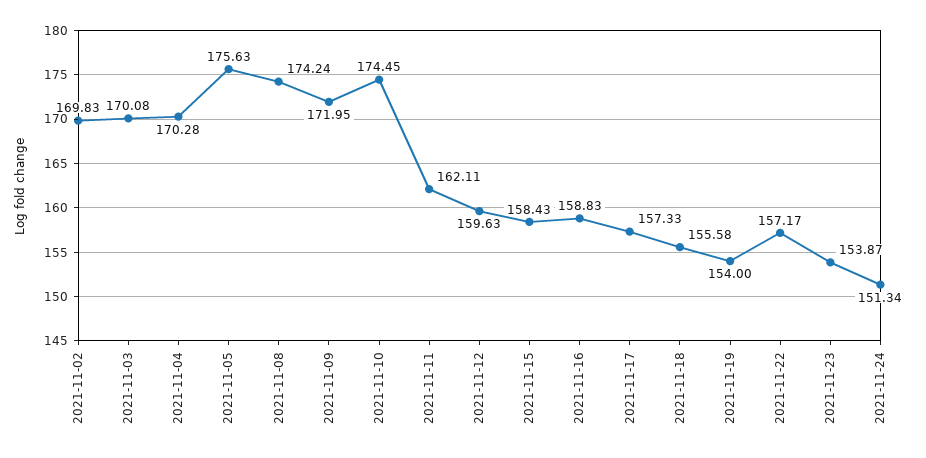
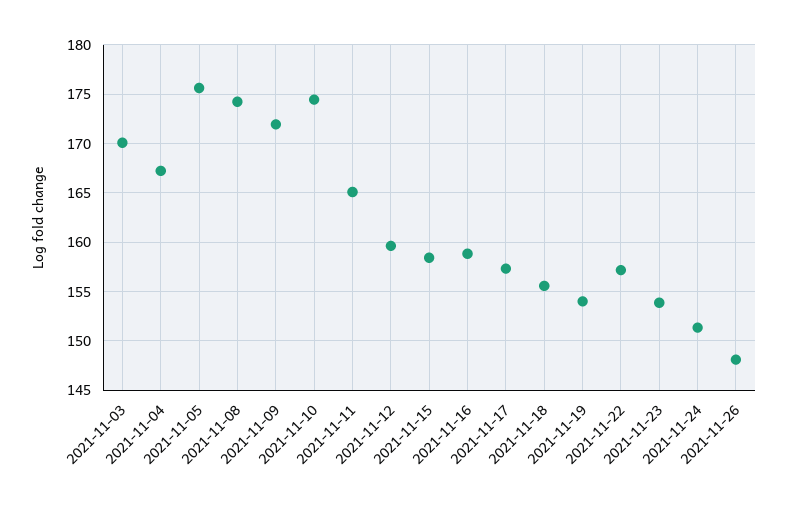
2021-11-02: 169.83 -> none
2021-11-04: 170.28 -> 167
2021-11-11: 162.11 -> 165
2021-11-26: none -> 148

